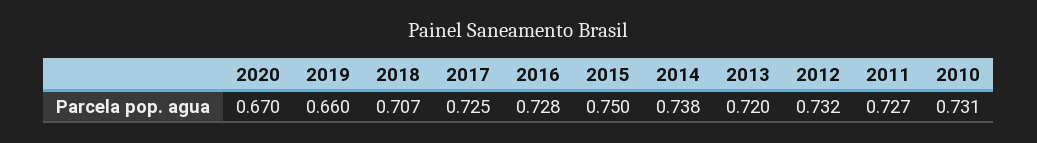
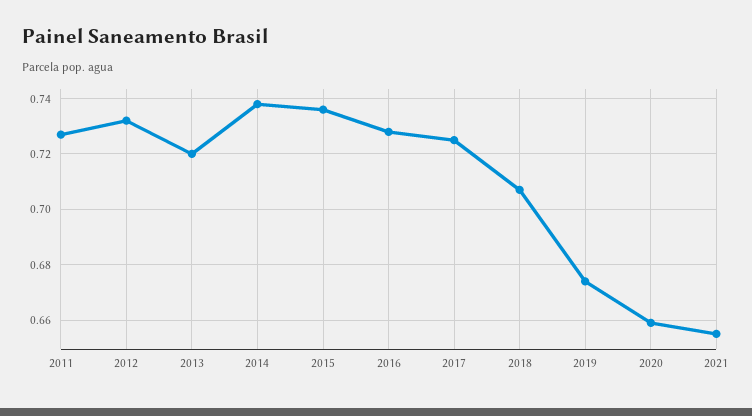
2020: 0.67 -> 0.66
2019: 0.66 -> 0.675
2015: 0.75 -> 0.735
2010: 0.731 -> none
2021: none -> 0.655

